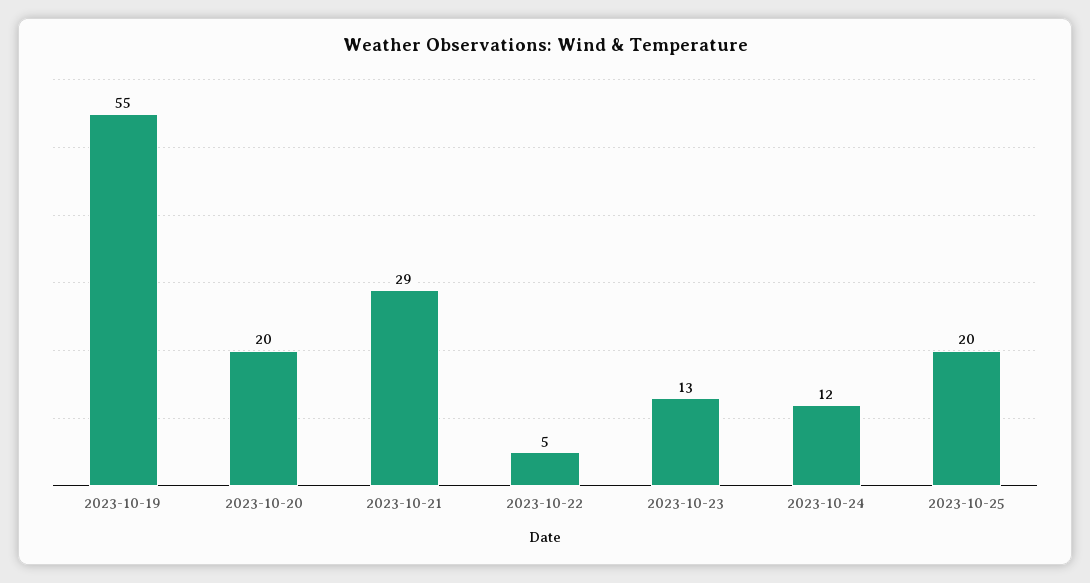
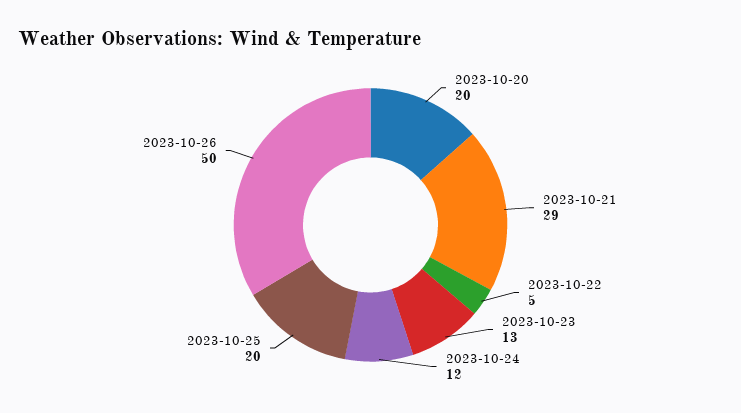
2023-10-19: 55 -> none
2023-10-26: none -> 50

